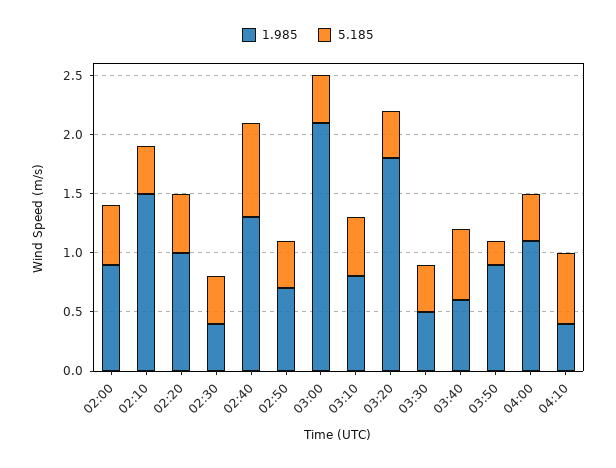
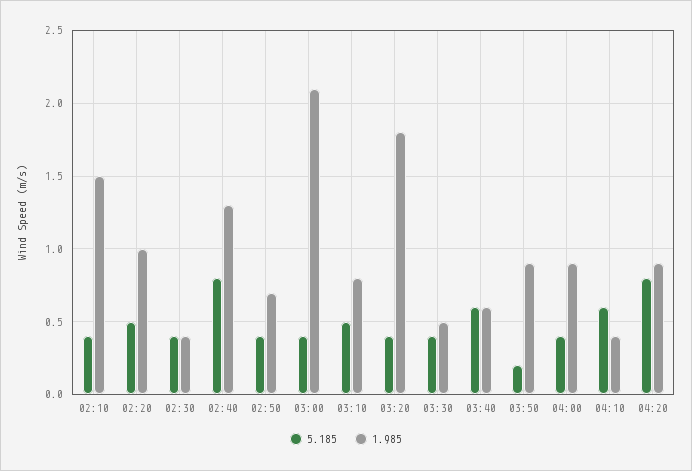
1.985, 02:00: 0.9 -> none
5.185, 02:00: 0.5 -> none
1.985, 04:00: 1.1 -> 0.9
5.185, 04:20: none -> 0.8
1.985, 04:20: none -> 0.9

